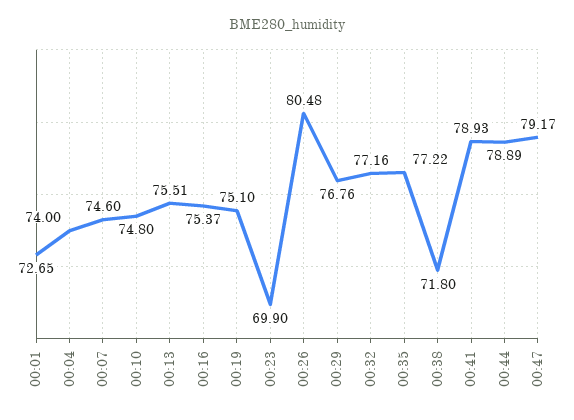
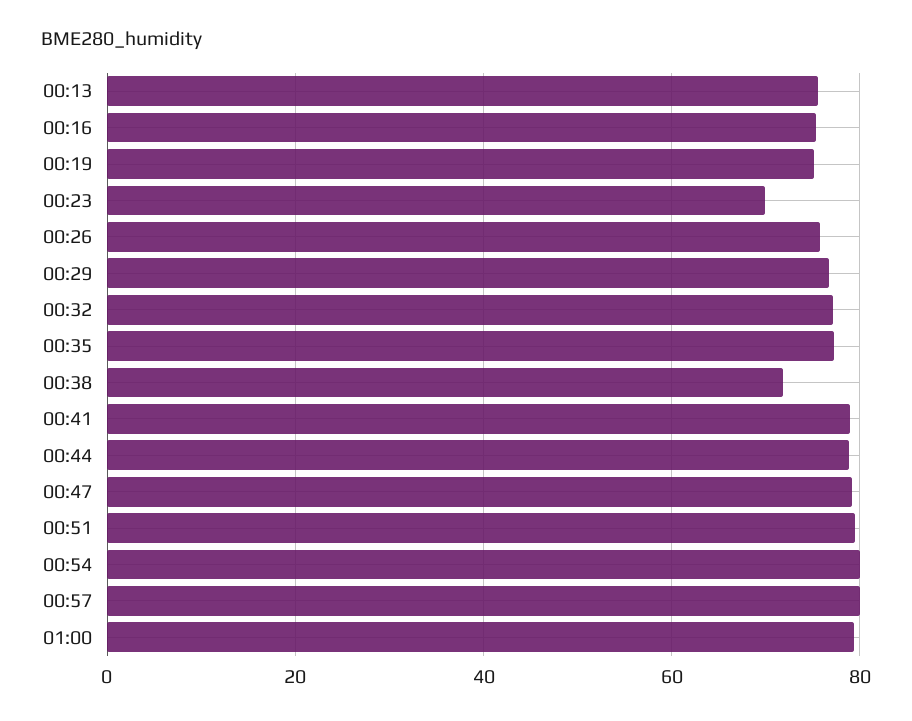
00:01: 72.65 -> none
00:04: 74 -> none
00:07: 74.6 -> none
00:10: 74.8 -> none
00:26: 80.48 -> 76
00:51: none -> 80
00:54: none -> 80
00:57: none -> 80
01:00: none -> 80

